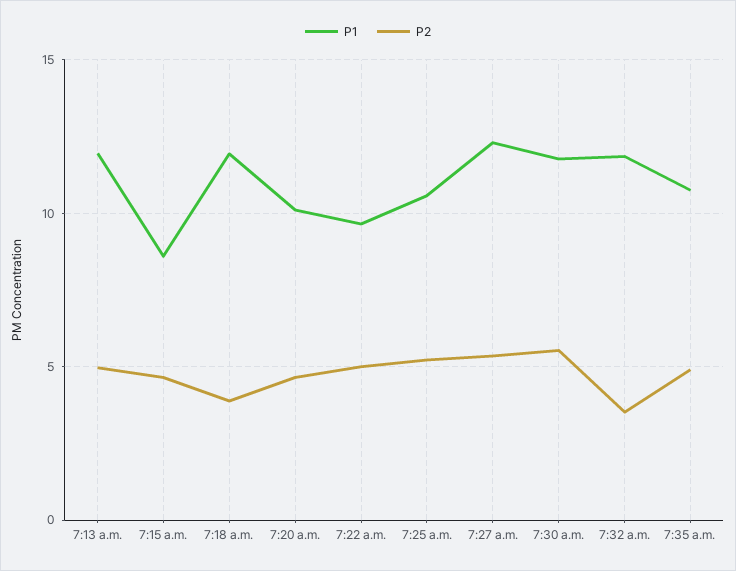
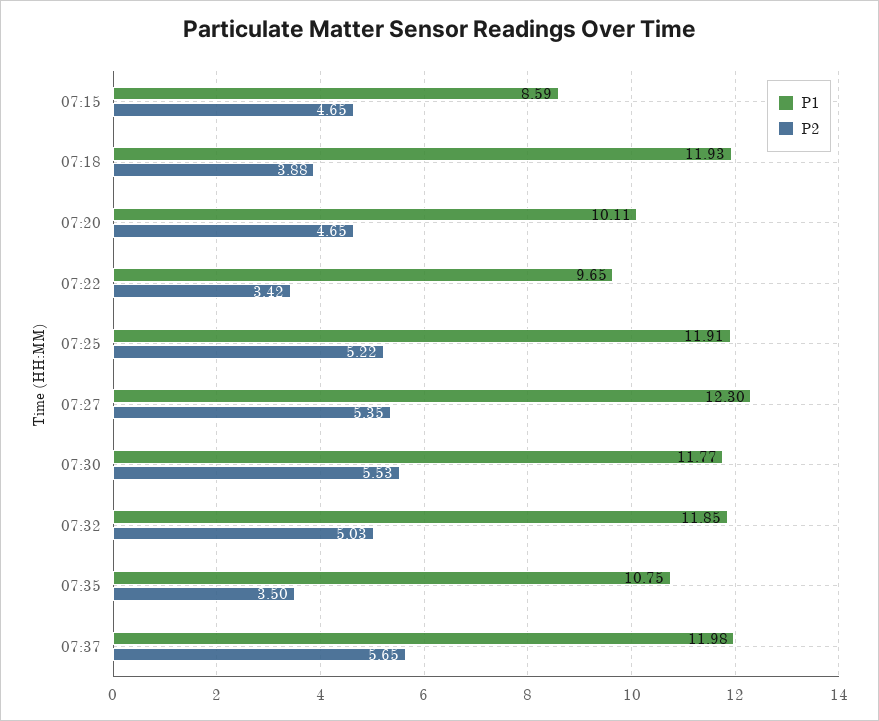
P1, 7:13 a.m.: 12 -> none
P2, 7:13 a.m.: 5 -> none
P2, 7:22 a.m.: 5 -> 3.42
P1, 7:25 a.m.: 10.5 -> 11.91
P2, 7:32 a.m.: 3.5 -> 5.03
P2, 7:35 a.m.: 5 -> 3.5
P1, 07:37: none -> 11.98
P2, 07:37: none -> 5.65

